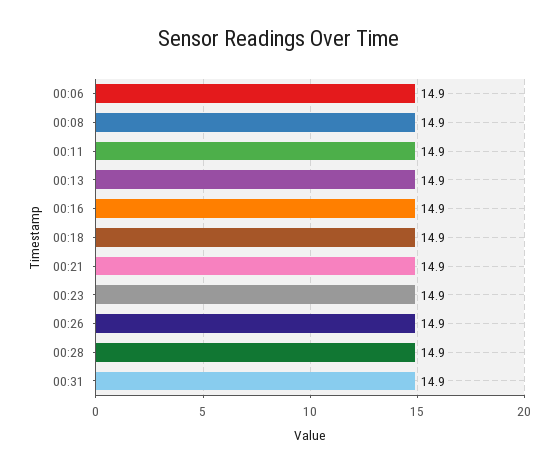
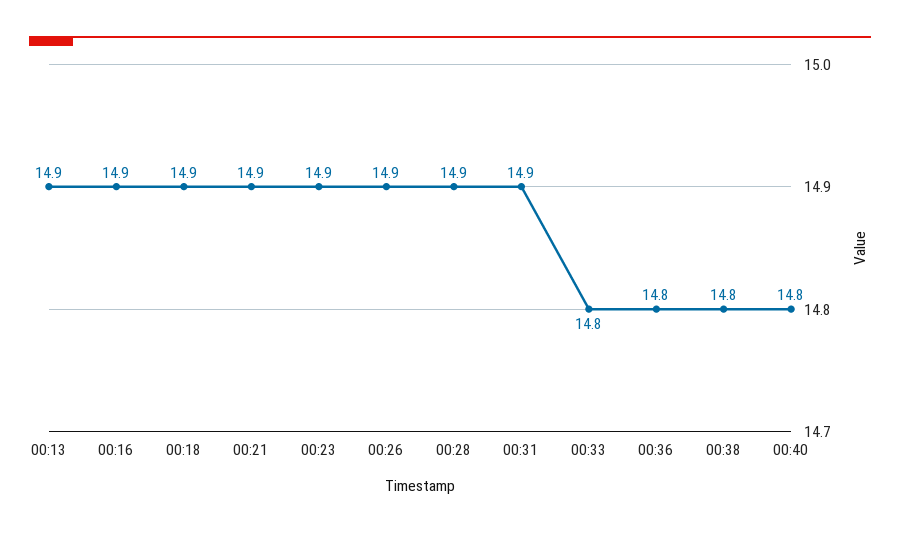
00:06: 14.9 -> none
00:08: 14.9 -> none
00:11: 14.9 -> none
00:33: none -> 14.8
00:36: none -> 14.8
00:38: none -> 14.8
00:40: none -> 14.8

